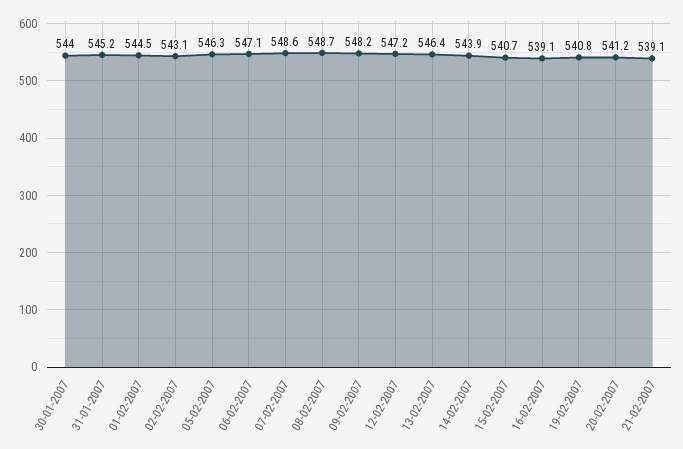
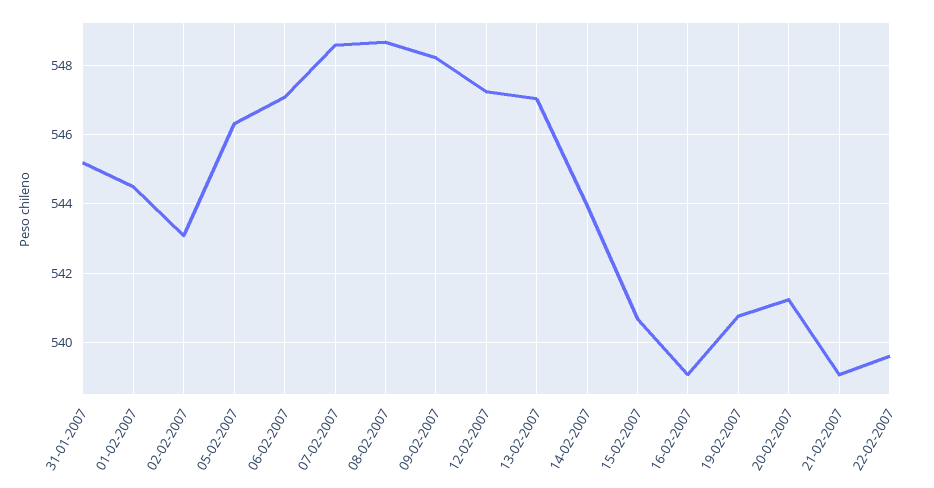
30-01-2007: 544 -> none
13-02-2007: 546.4 -> 547
22-02-2007: none -> 539.6

